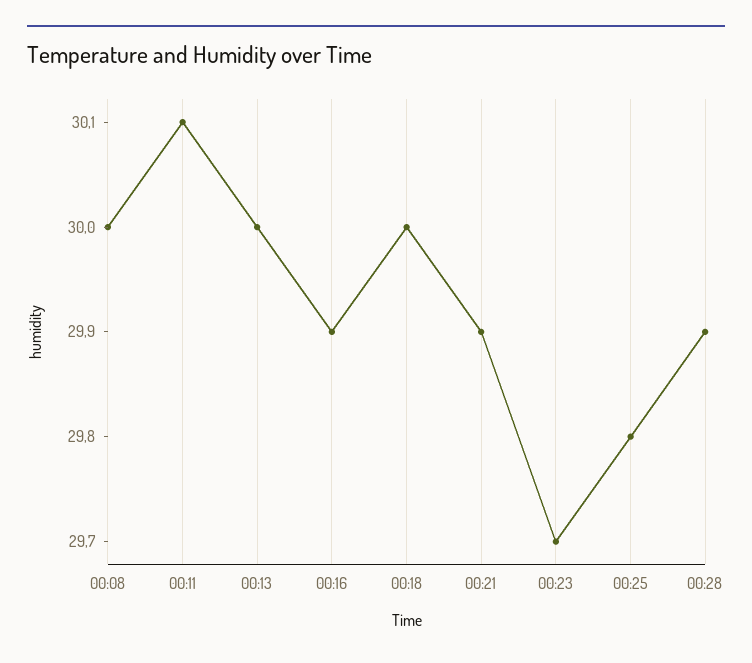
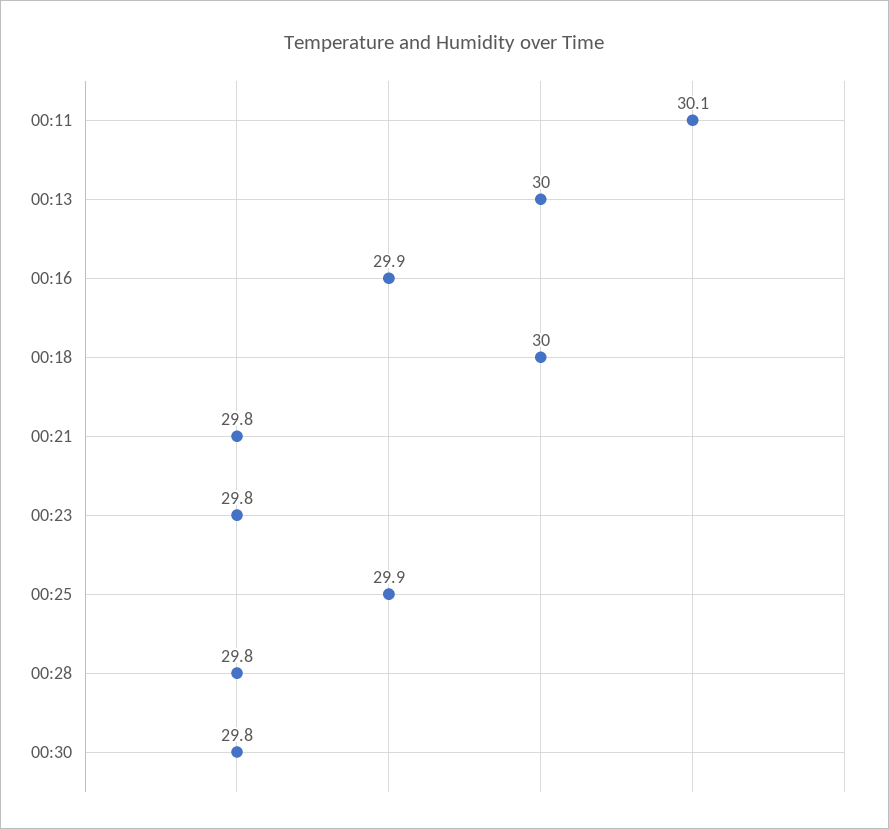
00:08: 30 -> none
00:21: 29.9 -> 29.8
00:23: 29.7 -> 29.8
00:25: 29.8 -> 29.9
00:28: 29.9 -> 29.8
00:30: none -> 29.8

